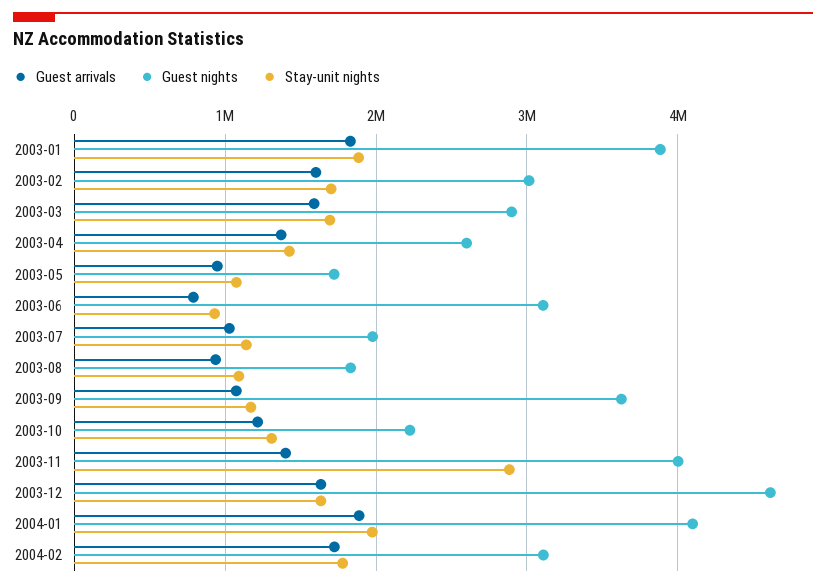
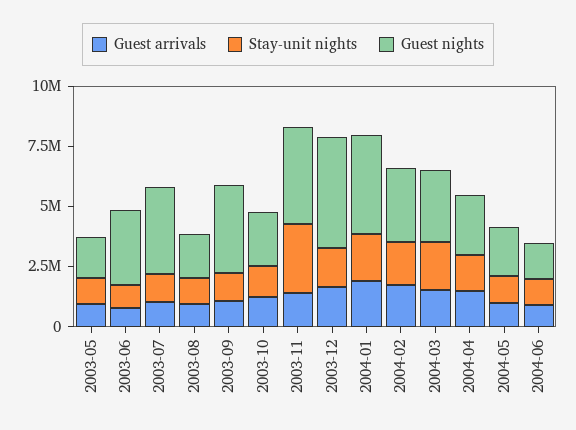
Guest arrivals, 2003-01: 1800000 -> none
Guest nights, 2003-01: 3900000 -> none
Stay-unit nights, 2003-01: 1900000 -> none
Guest arrivals, 2003-02: 1600000 -> none
Guest nights, 2003-02: 3000000 -> none
Stay-unit nights, 2003-02: 1700000 -> none
Guest arrivals, 2003-03: 1600000 -> none
Guest nights, 2003-03: 2900000 -> none
Stay-unit nights, 2003-03: 1700000 -> none
Guest arrivals, 2003-04: 1400000 -> none
Guest nights, 2003-04: 2600000 -> none
Stay-unit nights, 2003-04: 1400000 -> none
Guest nights, 2003-07: 2000000 -> 3500000
Guest arrivals, 2004-03: none -> 1500000
Stay-unit nights, 2004-03: none -> 2000000
Guest nights, 2004-03: none -> 3000000
Guest arrivals, 2004-04: none -> 1500000
Stay-unit nights, 2004-04: none -> 1500000
Guest nights, 2004-04: none -> 2500000
Guest arrivals, 2004-05: none -> 1000000
Stay-unit nights, 2004-05: none -> 1000000
Guest nights, 2004-05: none -> 2000000
Guest arrivals, 2004-06: none -> 1000000
Stay-unit nights, 2004-06: none -> 1000000
Guest nights, 2004-06: none -> 1500000

